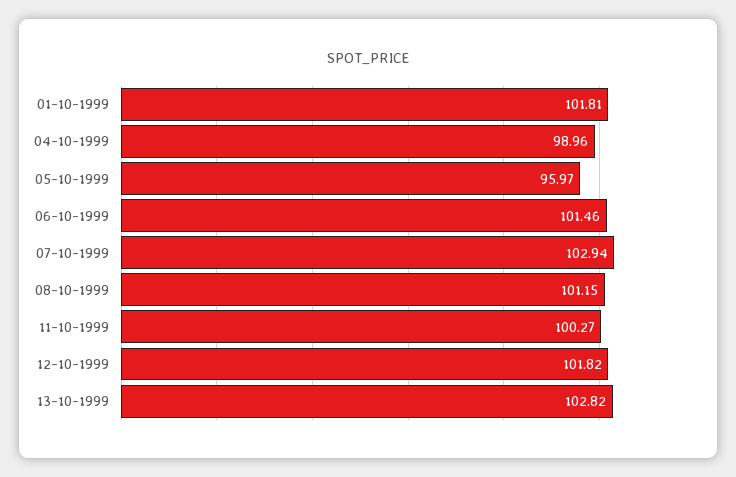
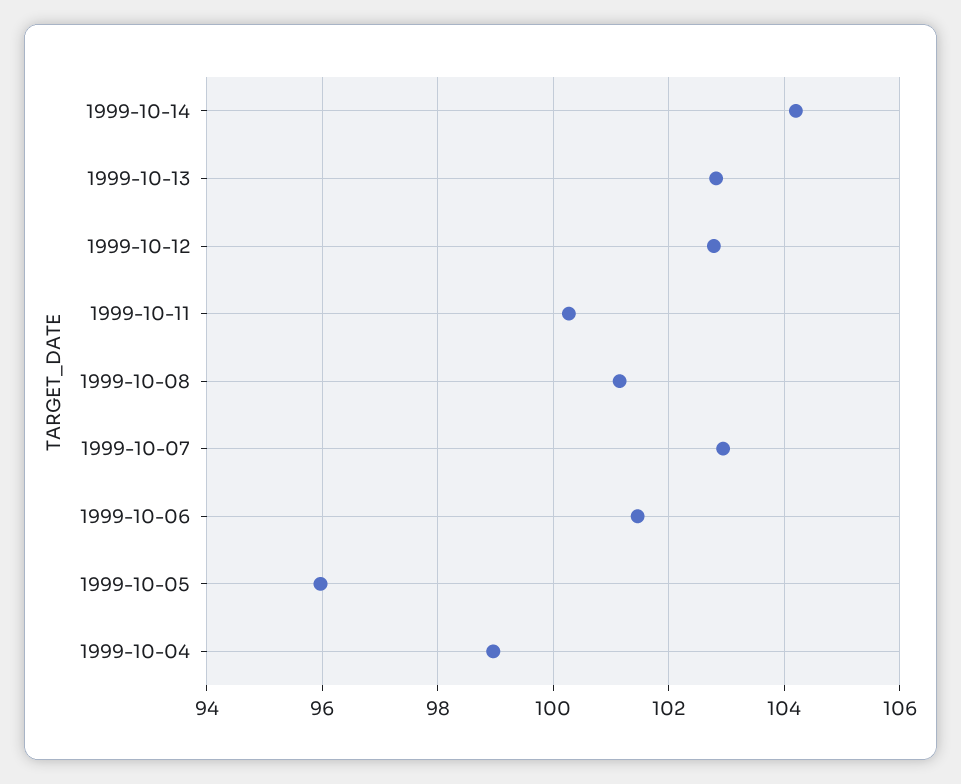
01-10-1999: 101.81 -> none
12-10-1999: 101.82 -> 102.8
1999-10-14: none -> 104.2

